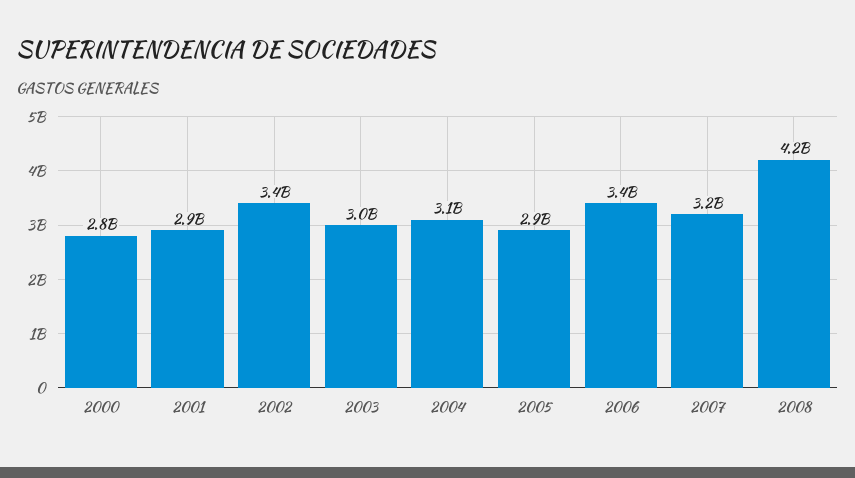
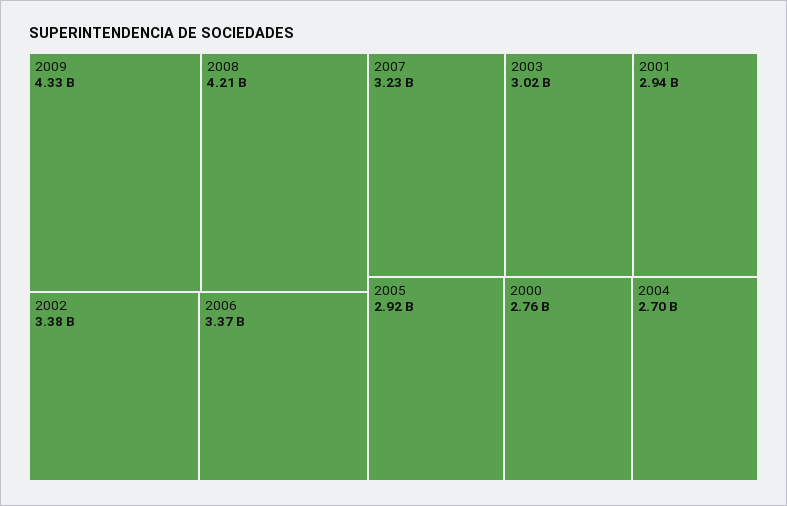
2004: 3100000000 -> 2700000000
2009: none -> 4330000000

